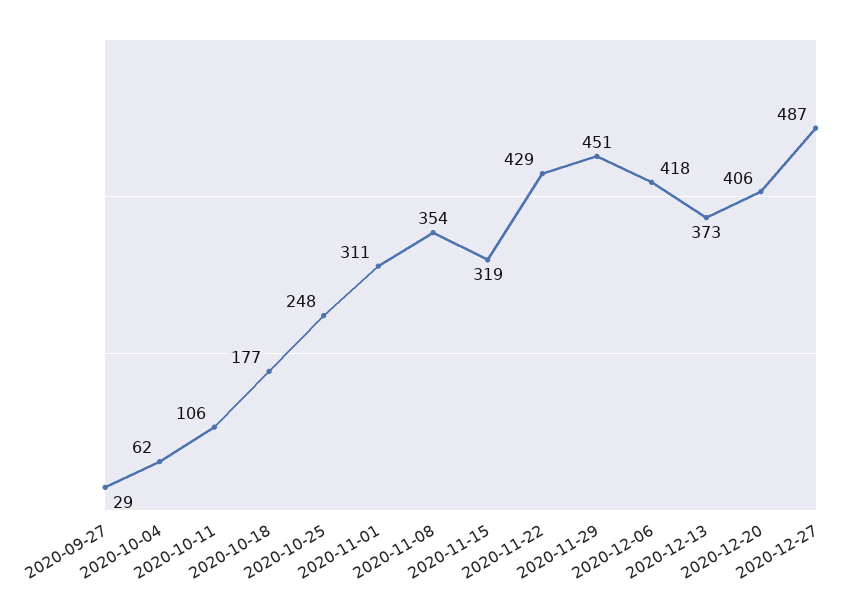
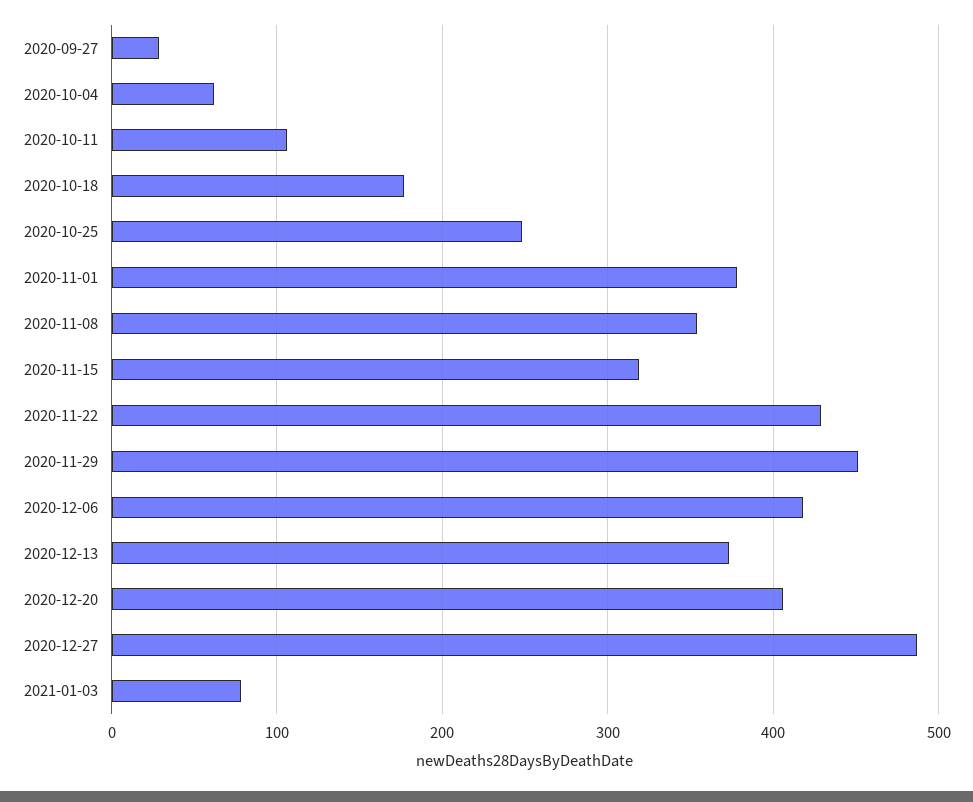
2020-11-01: 311 -> 380
2021-01-03: none -> 80

